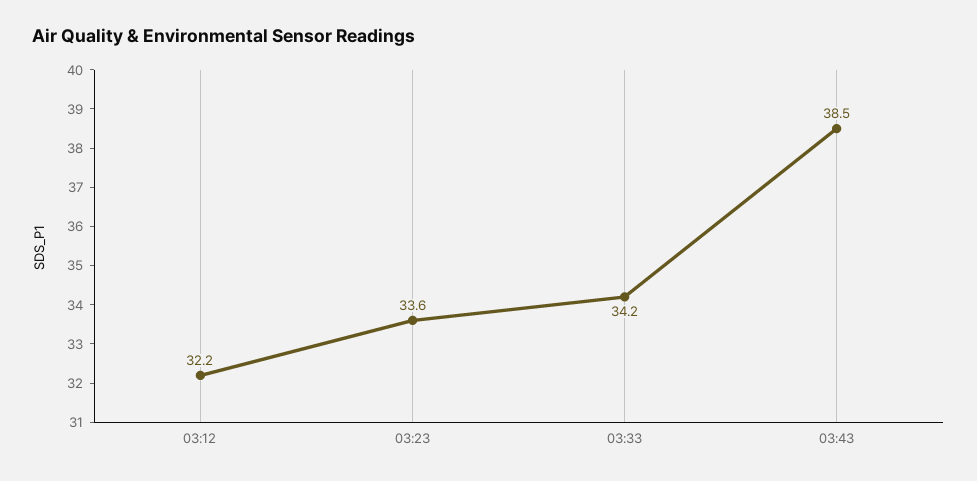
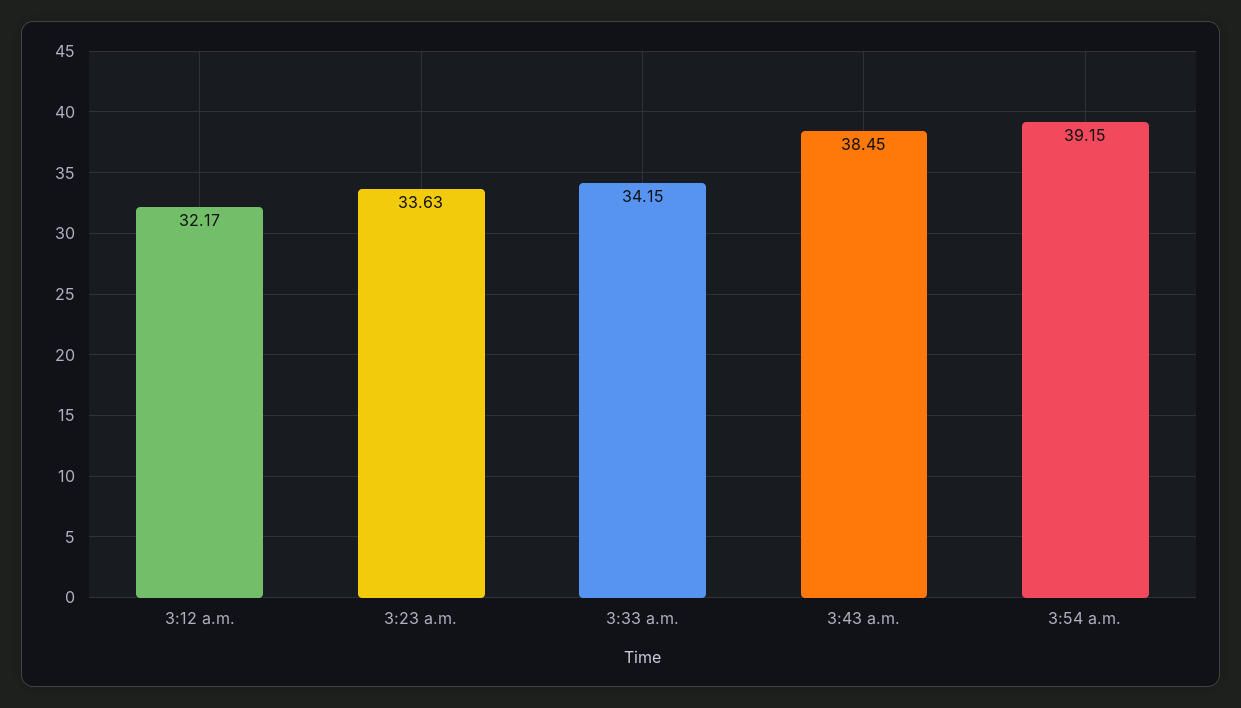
3:54 a.m.: none -> 39.15

